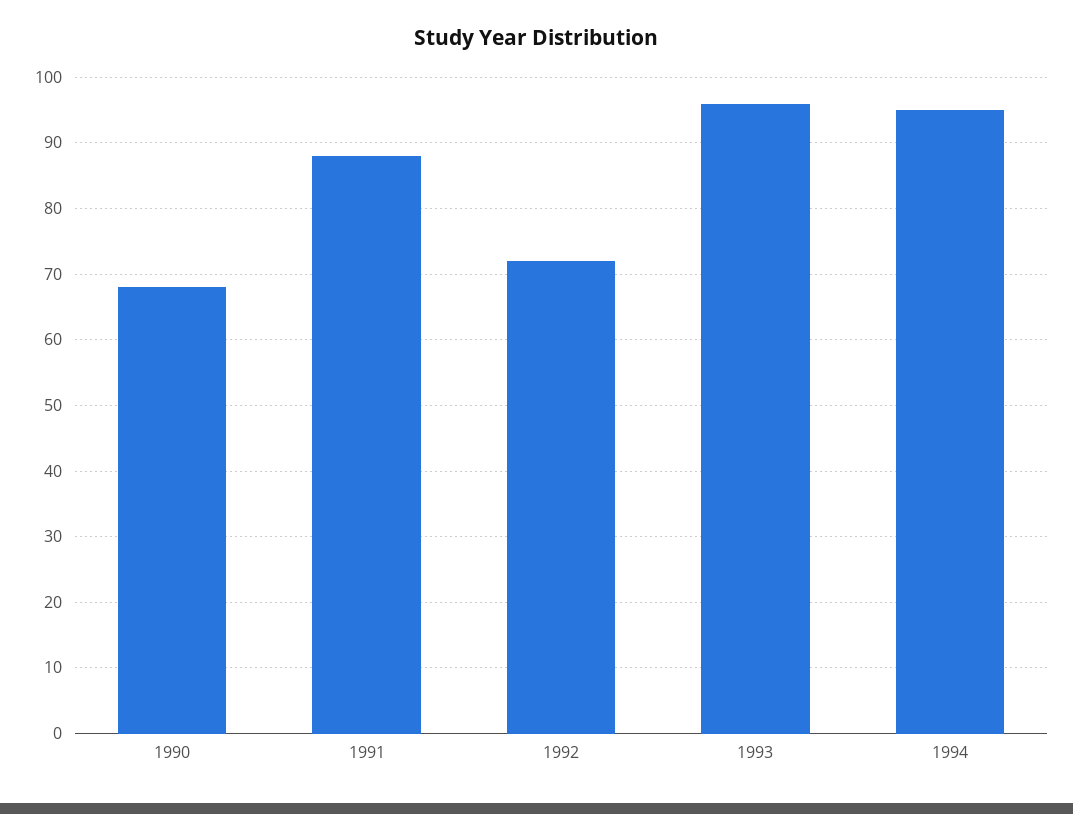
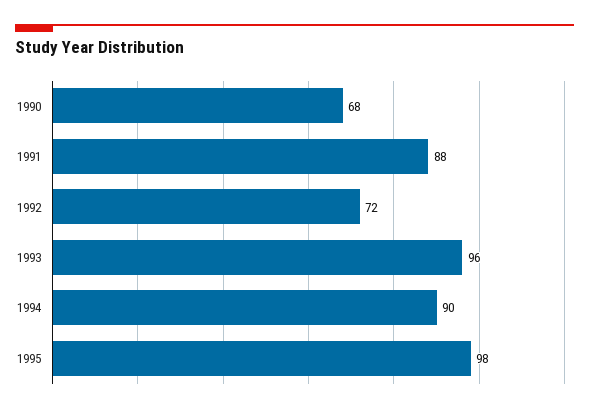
1994: 95 -> 90
1995: none -> 98

